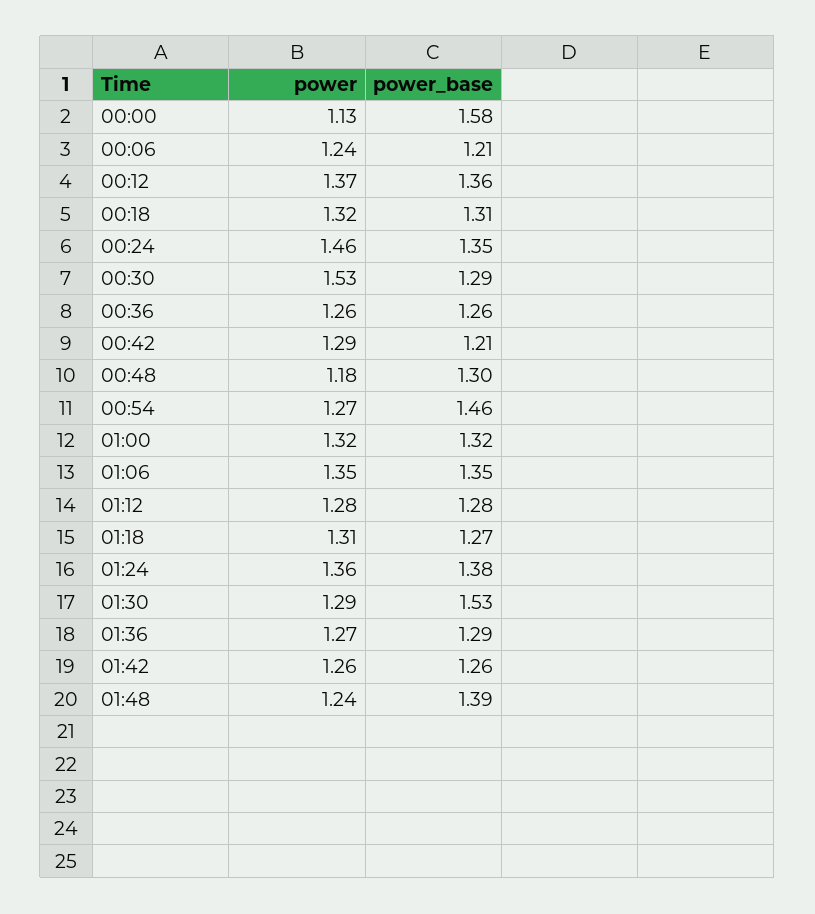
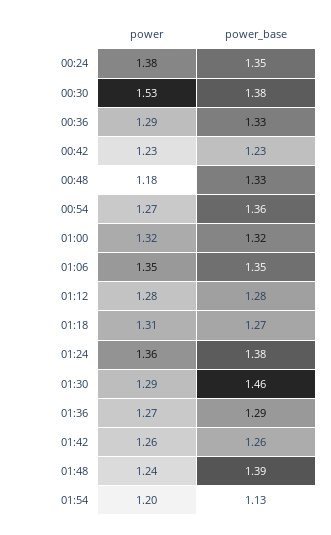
power, 00:00: 1.13 -> none
power_base, 00:00: 1.58 -> none
power, 00:06: 1.24 -> none
power_base, 00:06: 1.21 -> none
power, 00:12: 1.37 -> none
power_base, 00:12: 1.36 -> none
power, 00:18: 1.32 -> none
power_base, 00:18: 1.31 -> none
power, 00:24: 1.46 -> 1.38
power_base, 00:30: 1.29 -> 1.38
power, 00:36: 1.26 -> 1.29
power_base, 00:36: 1.26 -> 1.33
power, 00:42: 1.29 -> 1.23
power_base, 00:42: 1.21 -> 1.23
power_base, 00:48: 1.3 -> 1.33
power_base, 00:54: 1.46 -> 1.36
power_base, 01:30: 1.53 -> 1.46
power, 01:54: none -> 1.2
power_base, 01:54: none -> 1.13

